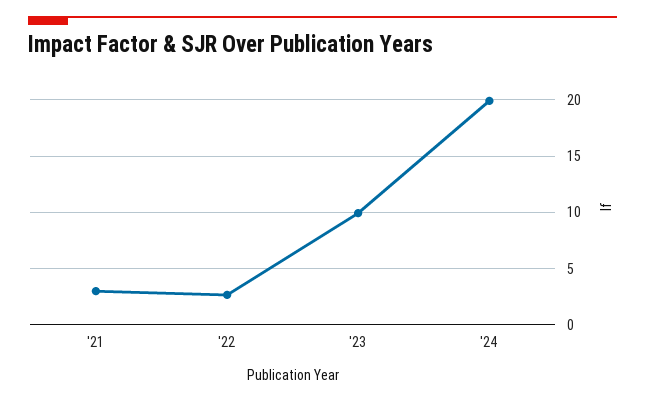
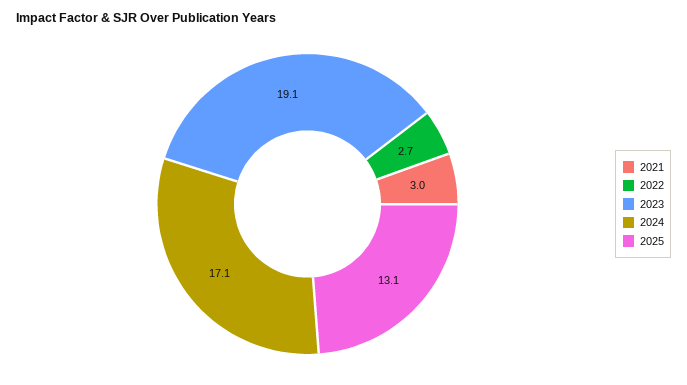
'23: 10 -> 19.1
'24: 20 -> 17.1
2025: none -> 13.1

